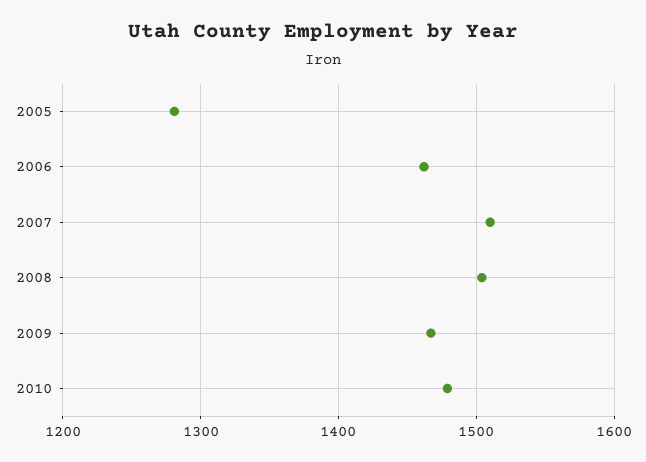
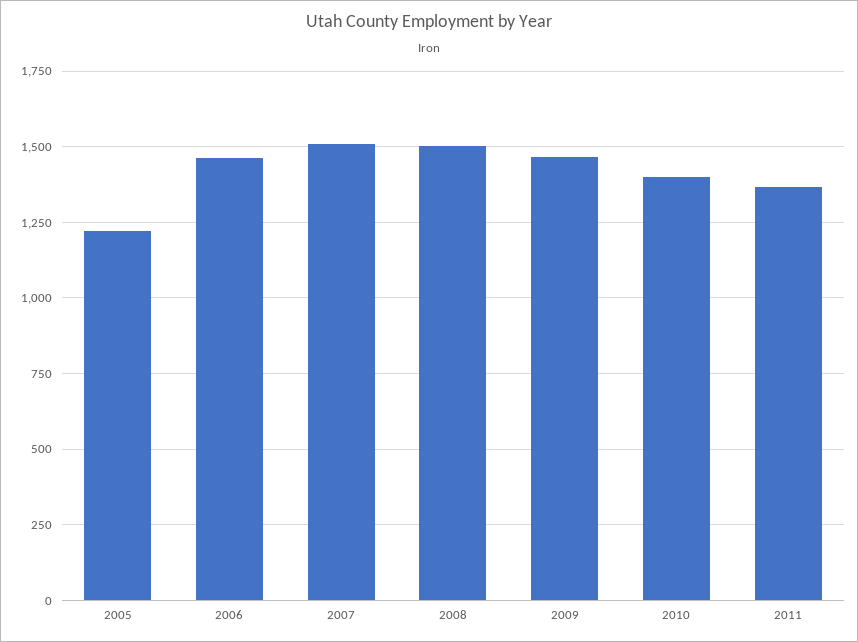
2005: 1280 -> 1225
2010: 1480 -> 1400
2011: none -> 1375

